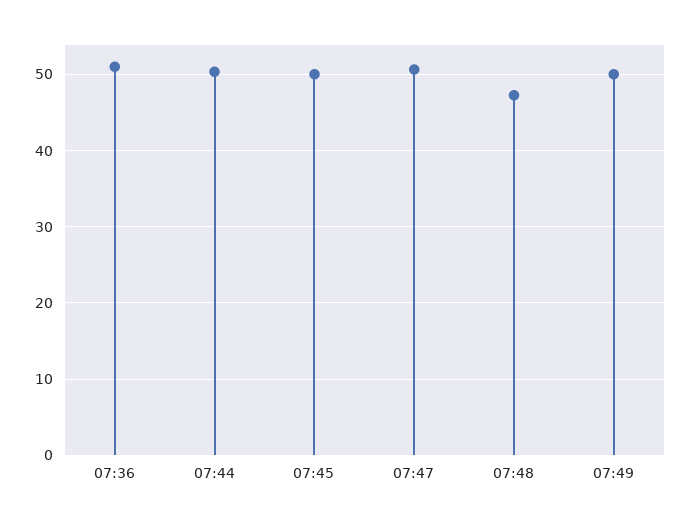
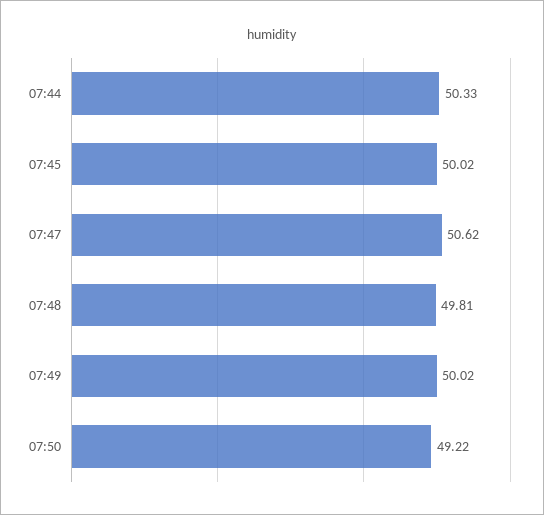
07:36: 51 -> none
07:48: 47 -> 49.81
07:50: none -> 49.22

